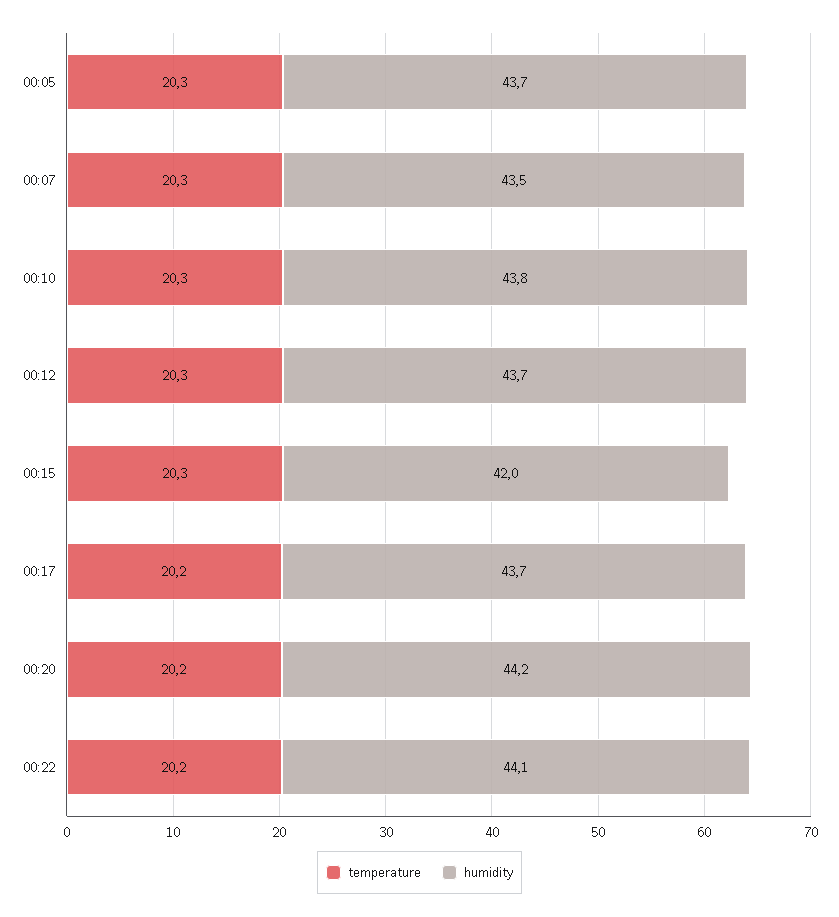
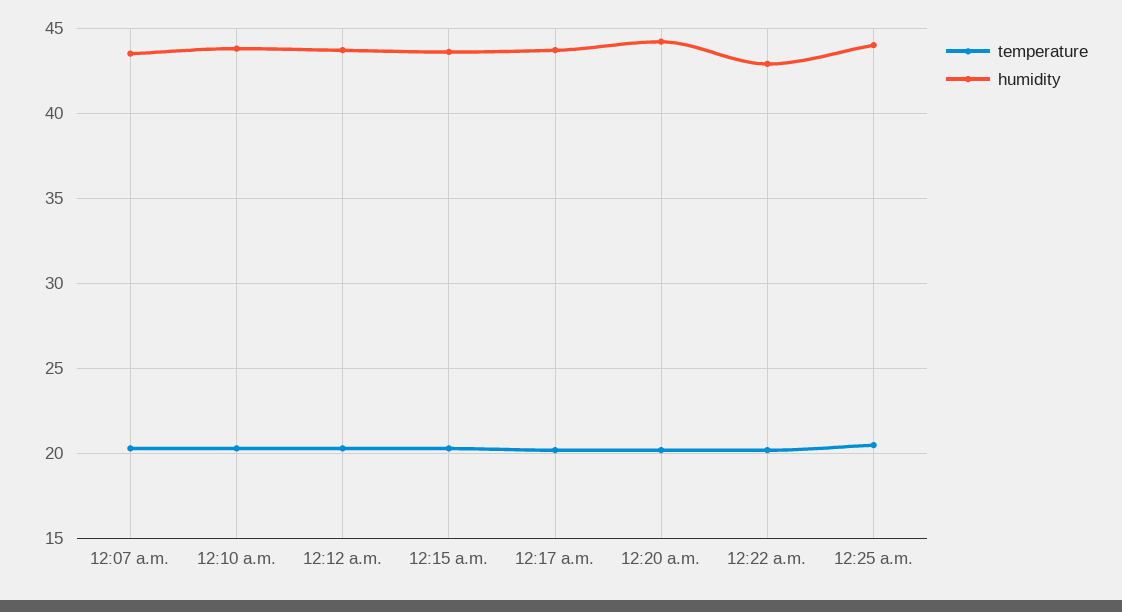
temperature, 00:05: 20.3 -> none
humidity, 00:05: 43.7 -> none
humidity, 00:15: 42 -> 43.5
humidity, 00:22: 44.1 -> 43
temperature, 12:25 a.m.: none -> 20.5
humidity, 12:25 a.m.: none -> 44

